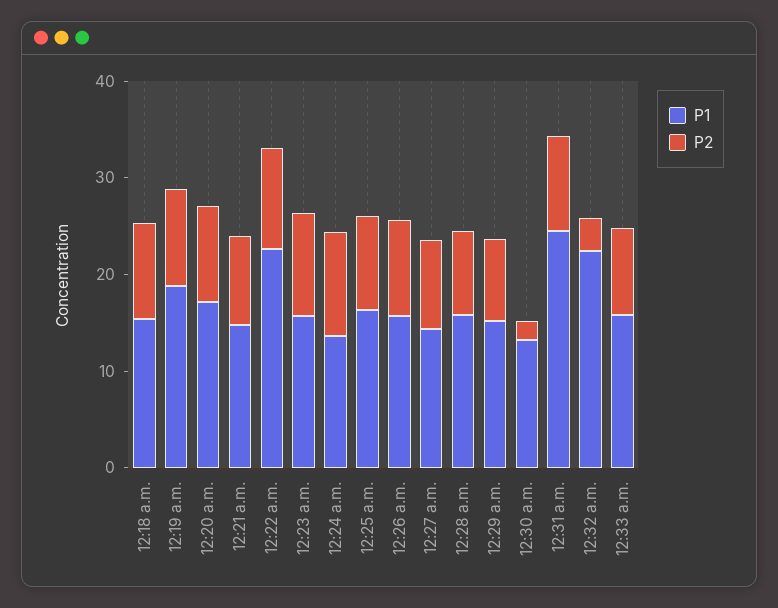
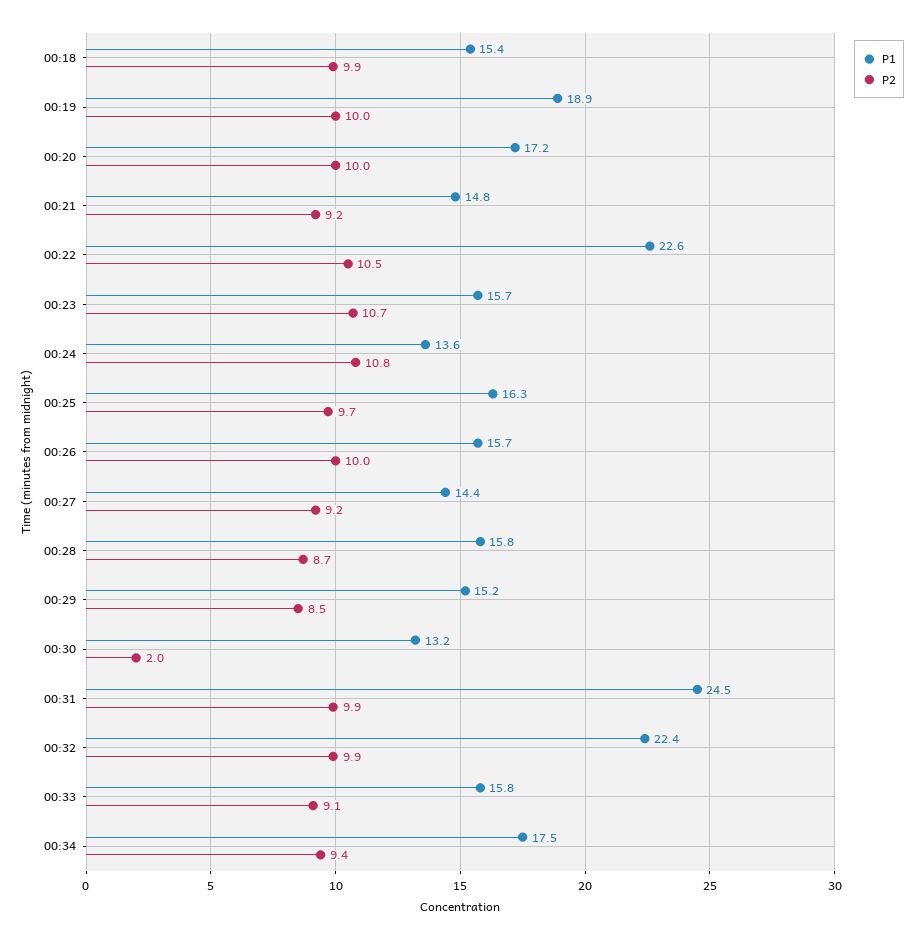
P2, 12:32 a.m.: 4 -> 9.9
P1, 00:34: none -> 17.5
P2, 00:34: none -> 9.4

